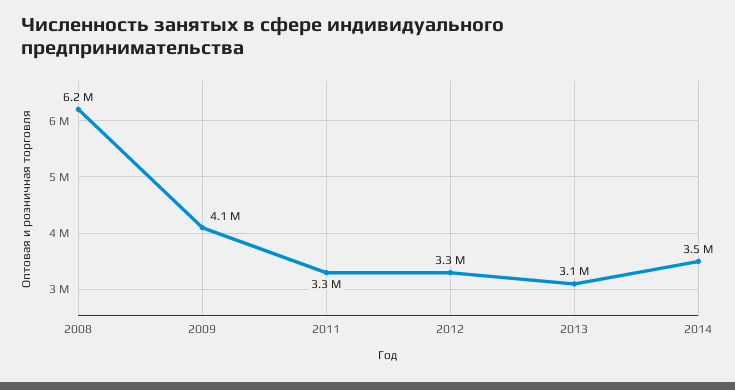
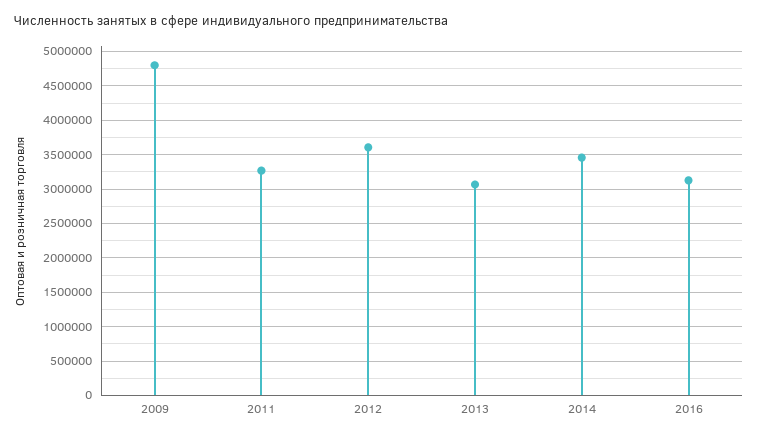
2008: 6200000 -> none
2009: 4100000 -> 4800000
2012: 3300000 -> 3600000
2016: none -> 3100000

